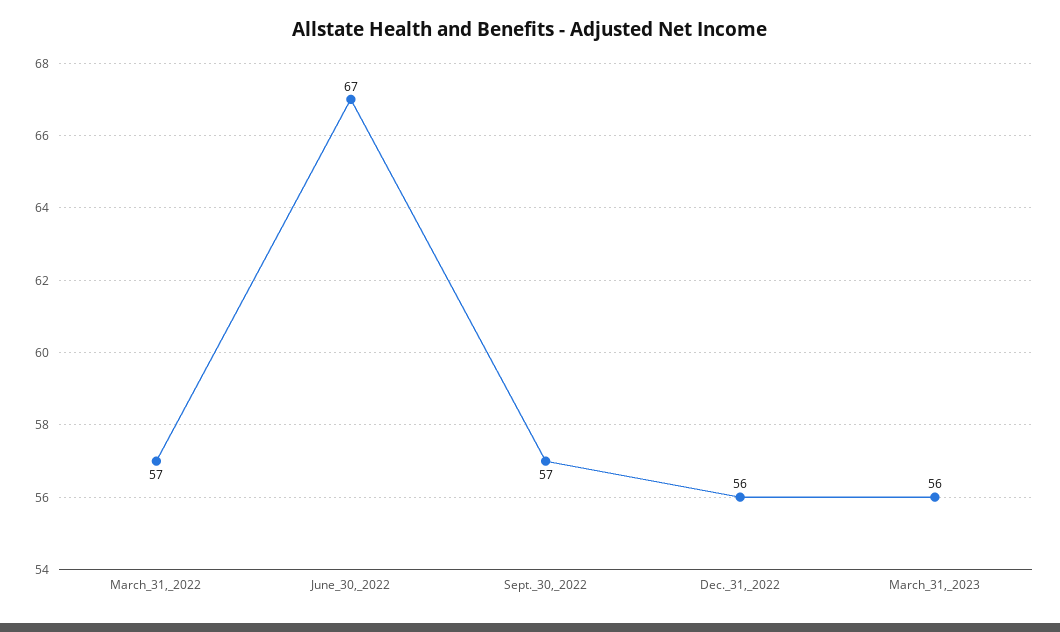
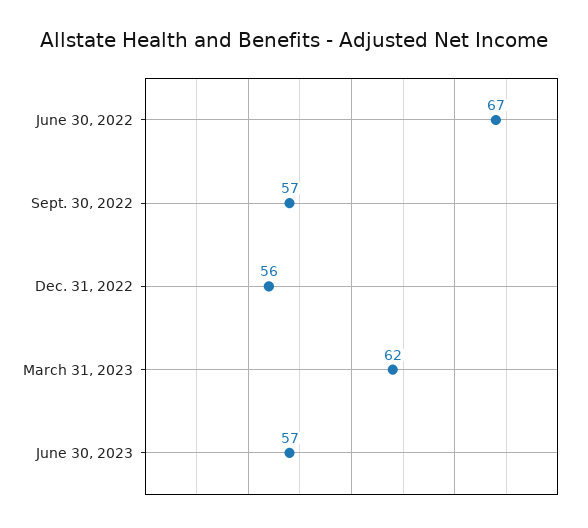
March_31,_2022: 57 -> none
March_31,_2023: 56 -> 62
June 30, 2023: none -> 57

